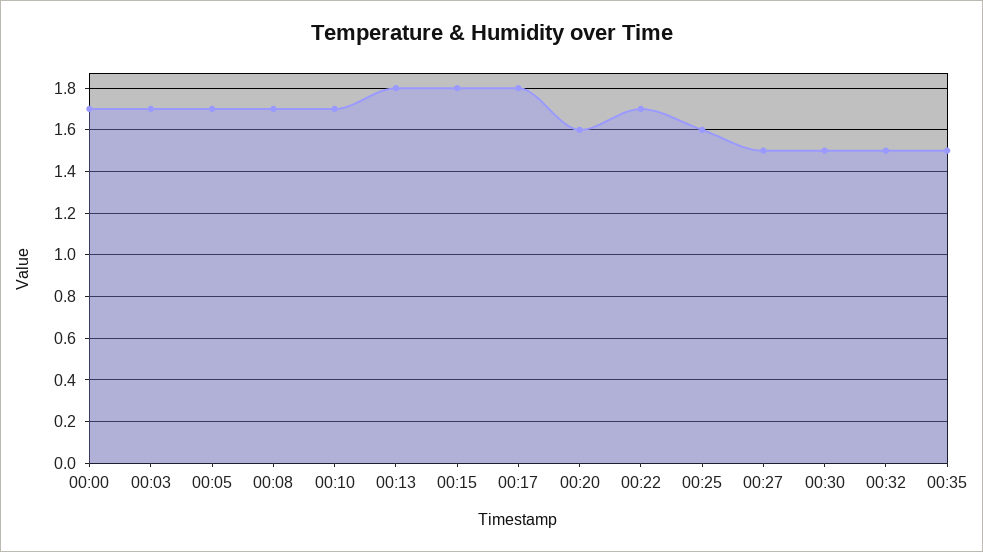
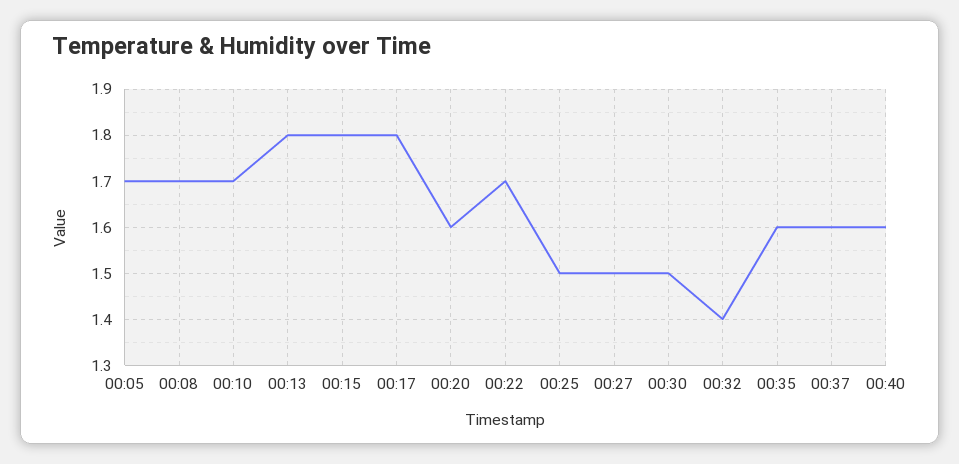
00:00: 1.7 -> none
00:03: 1.7 -> none
00:25: 1.6 -> 1.5
00:32: 1.5 -> 1.4
00:35: 1.5 -> 1.6
00:37: none -> 1.6
00:40: none -> 1.6

